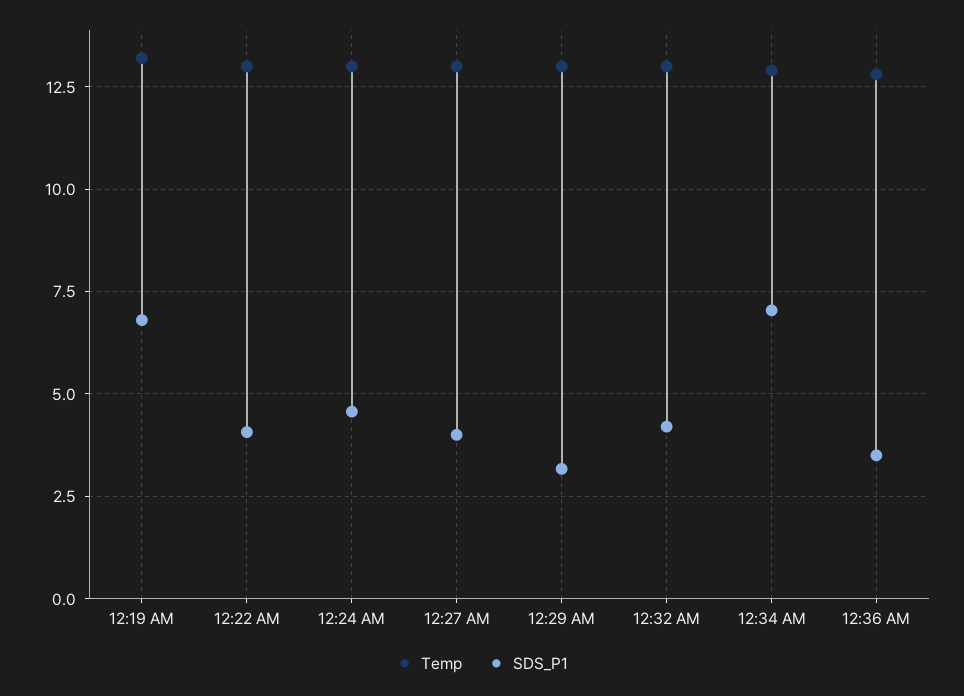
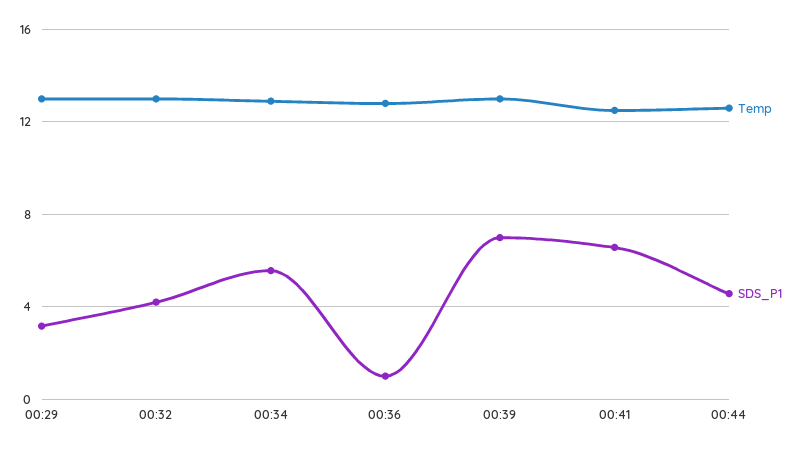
Temp, 12:19 AM: 13.25 -> none
SDS_P1, 12:19 AM: 6.75 -> none
Temp, 12:22 AM: 13 -> none
SDS_P1, 12:22 AM: 4 -> none
Temp, 12:24 AM: 13 -> none
SDS_P1, 12:24 AM: 4.5 -> none
Temp, 12:27 AM: 13 -> none
SDS_P1, 12:27 AM: 4 -> none
SDS_P1, 12:34 AM: 7 -> 5.5
SDS_P1, 12:36 AM: 3.5 -> 1
Temp, 00:39: none -> 13
SDS_P1, 00:39: none -> 7
Temp, 00:41: none -> 12.5
SDS_P1, 00:41: none -> 6.5
Temp, 00:44: none -> 12.5
SDS_P1, 00:44: none -> 4.5

